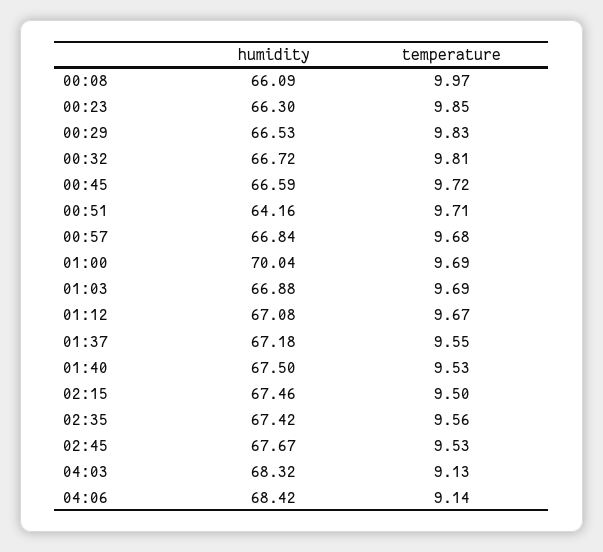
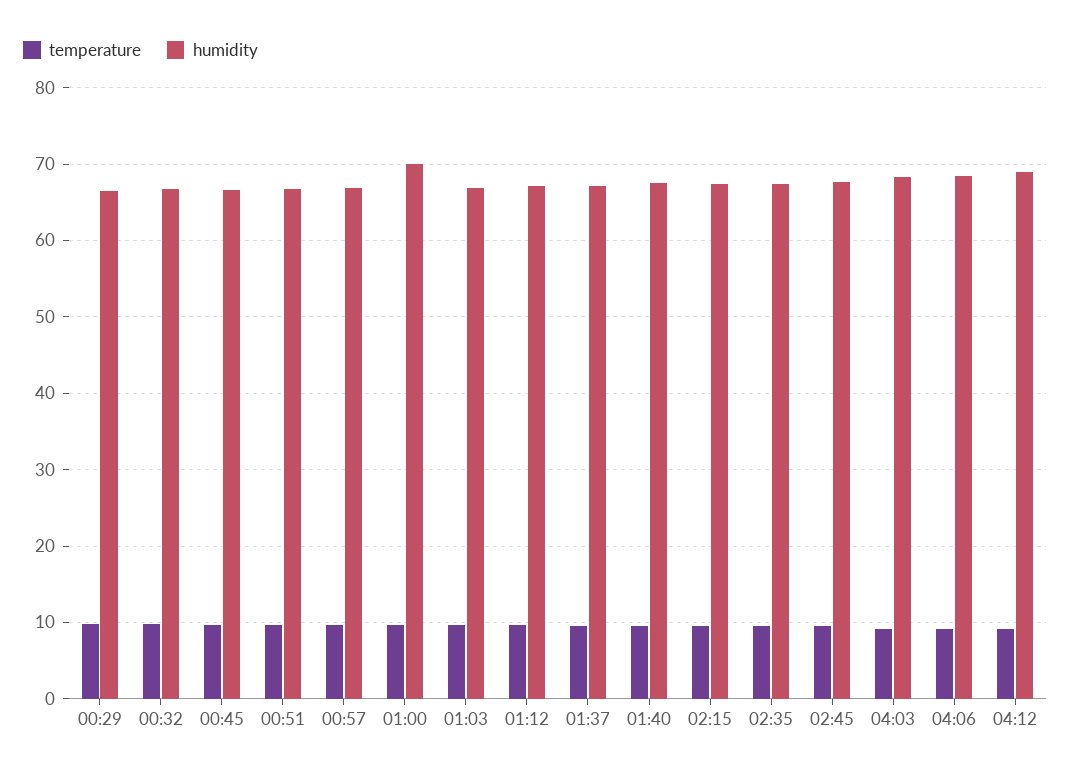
humidity, 00:08: 66.09 -> none
temperature, 00:08: 9.97 -> none
humidity, 00:23: 66.3 -> none
temperature, 00:23: 9.85 -> none
humidity, 00:51: 64.16 -> 67
temperature, 04:12: none -> 9
humidity, 04:12: none -> 69

